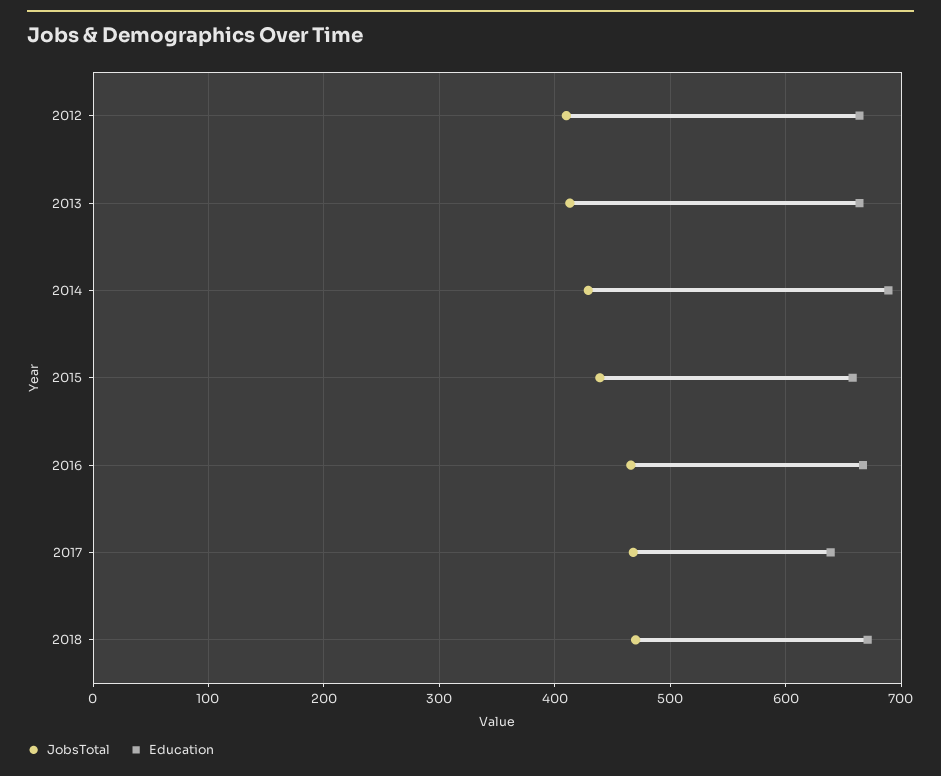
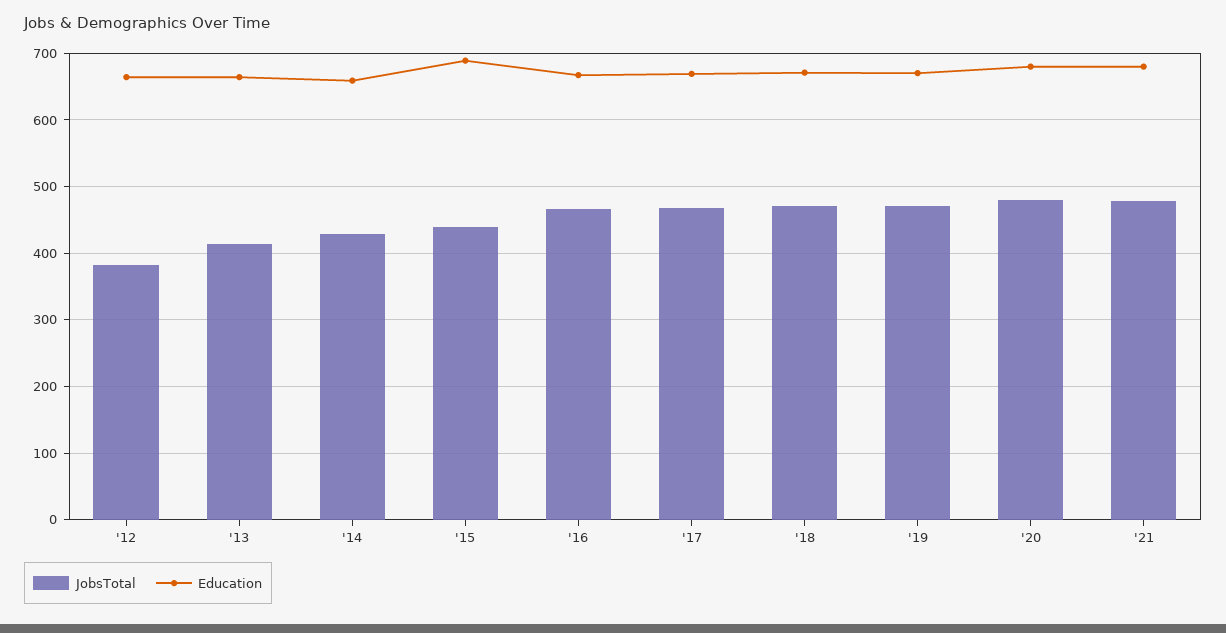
JobsTotal, 2012: 410 -> 380
Education, 2014: 690 -> 660
Education, 2015: 660 -> 690
Education, 2017: 640 -> 670
JobsTotal, '19: none -> 470
Education, '19: none -> 670
JobsTotal, '20: none -> 480
Education, '20: none -> 680
JobsTotal, '21: none -> 480
Education, '21: none -> 680

